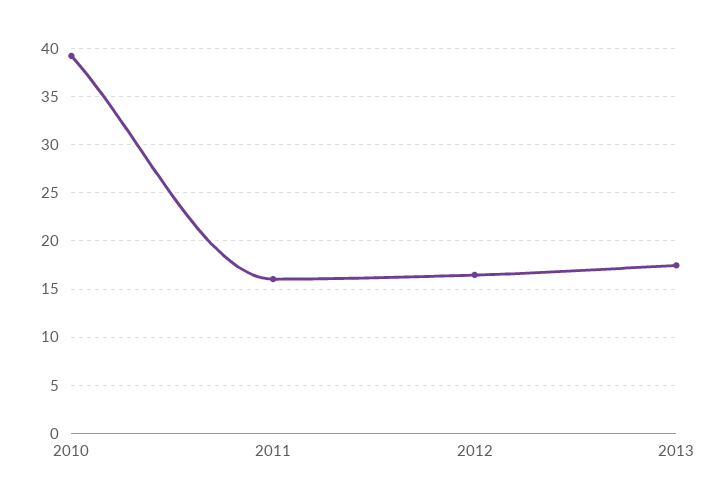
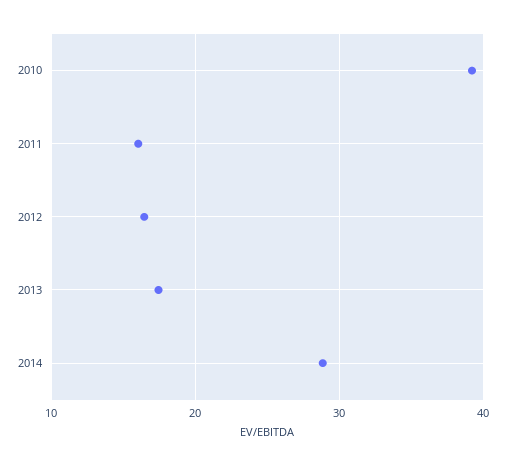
2014: none -> 29

